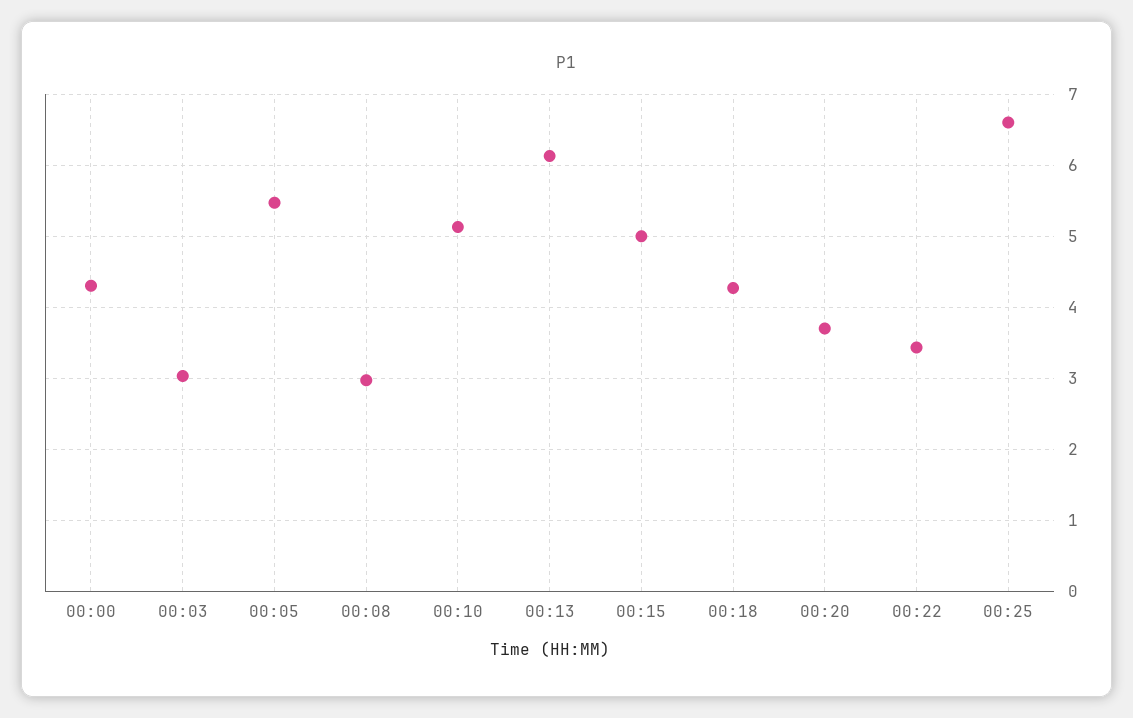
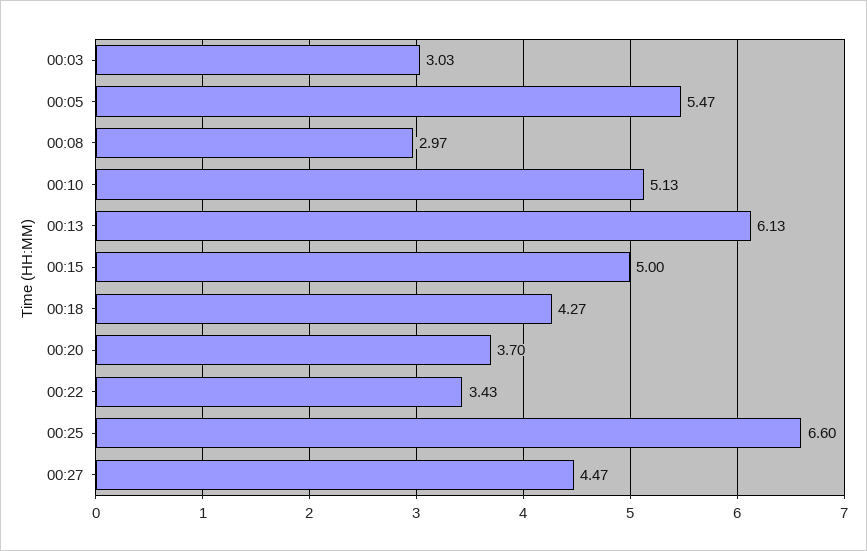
00:00: 4.3 -> none
00:27: none -> 4.47

